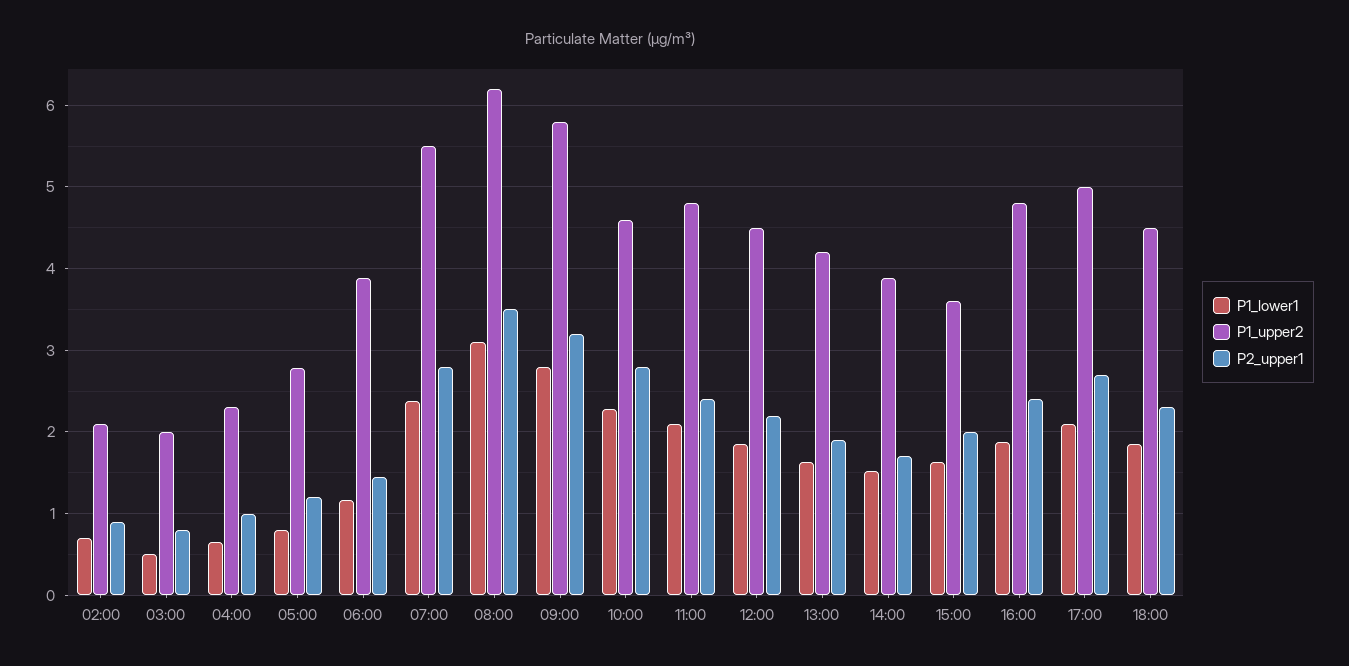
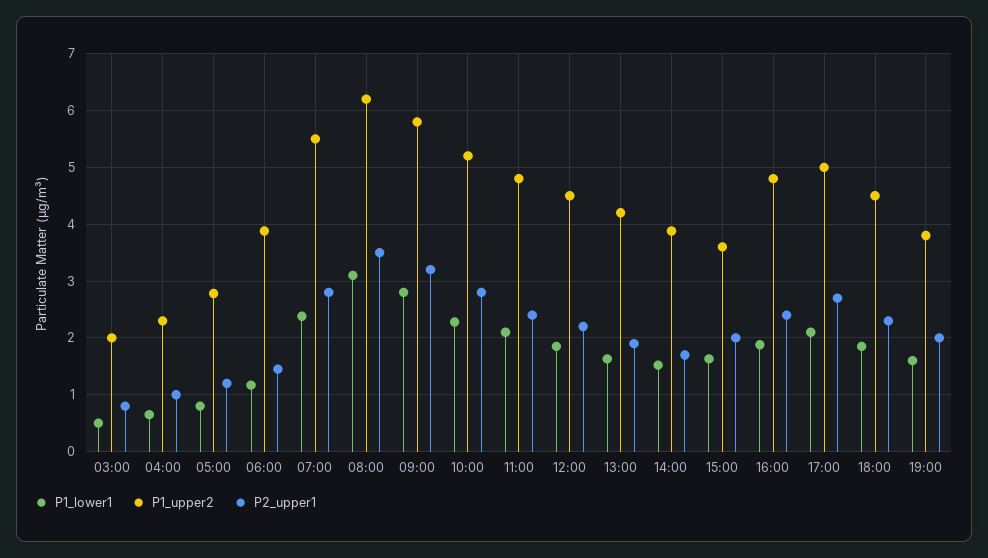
P1_lower1, 02:00: 0.7 -> none
P1_upper2, 02:00: 2.1 -> none
P2_upper1, 02:00: 0.9 -> none
P1_upper2, 10:00: 4.6 -> 5.2
P1_lower1, 19:00: none -> 1.6
P1_upper2, 19:00: none -> 3.8
P2_upper1, 19:00: none -> 2

